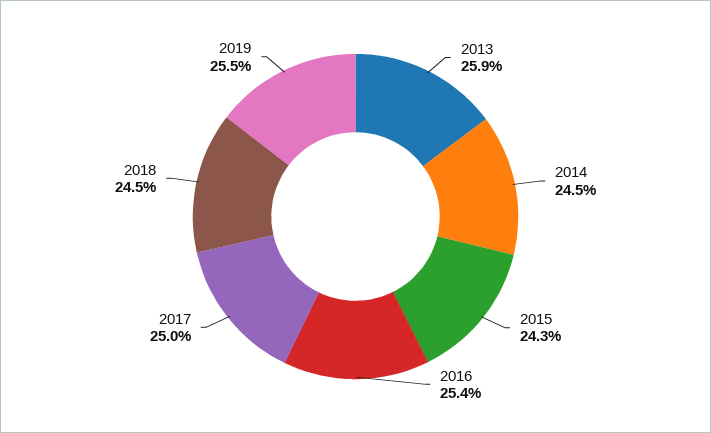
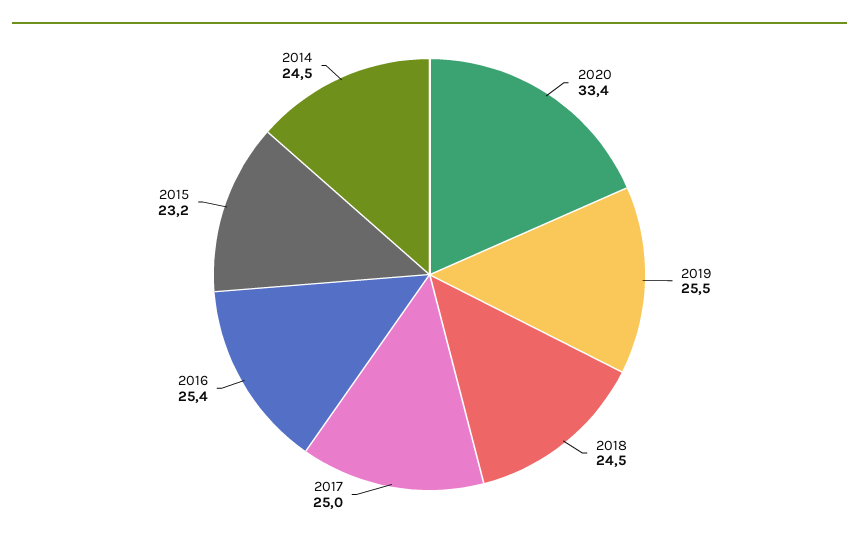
2013: 25.9 -> none
2015: 24.3 -> 23.2
2020: none -> 33.4

